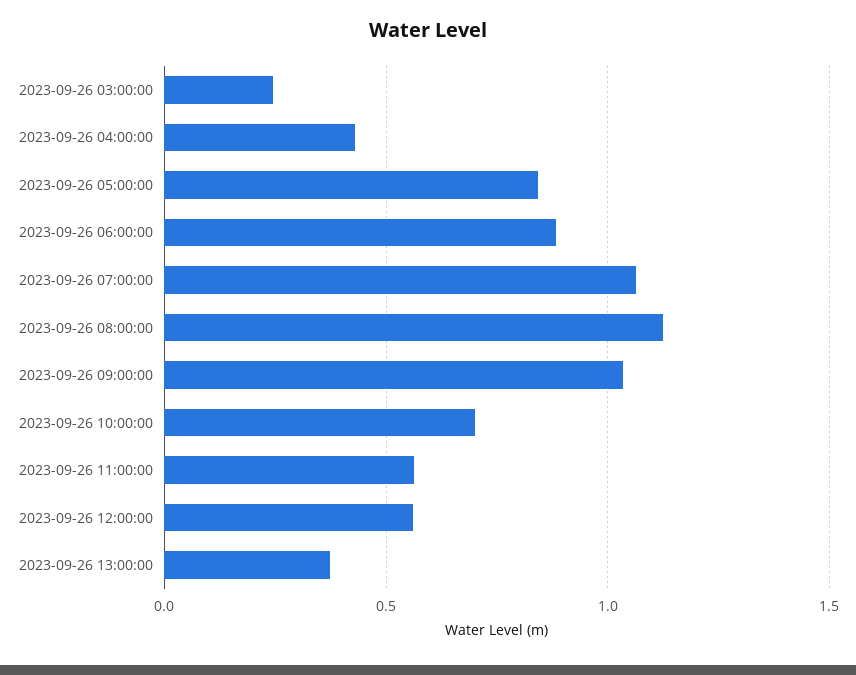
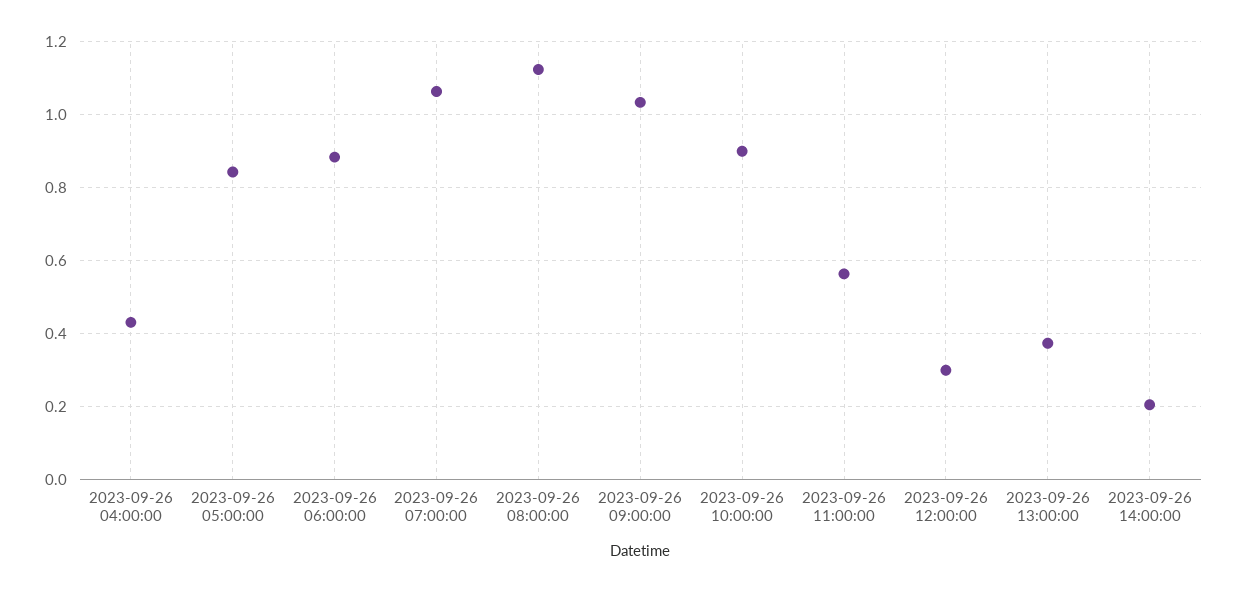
2023-09-26 03:00:00: 0.25 -> none
2023-09-26 10:00:00: 0.7 -> 0.9
2023-09-26 12:00:00: 0.55 -> 0.3
2023-09-26 14:00:00: none -> 0.2

